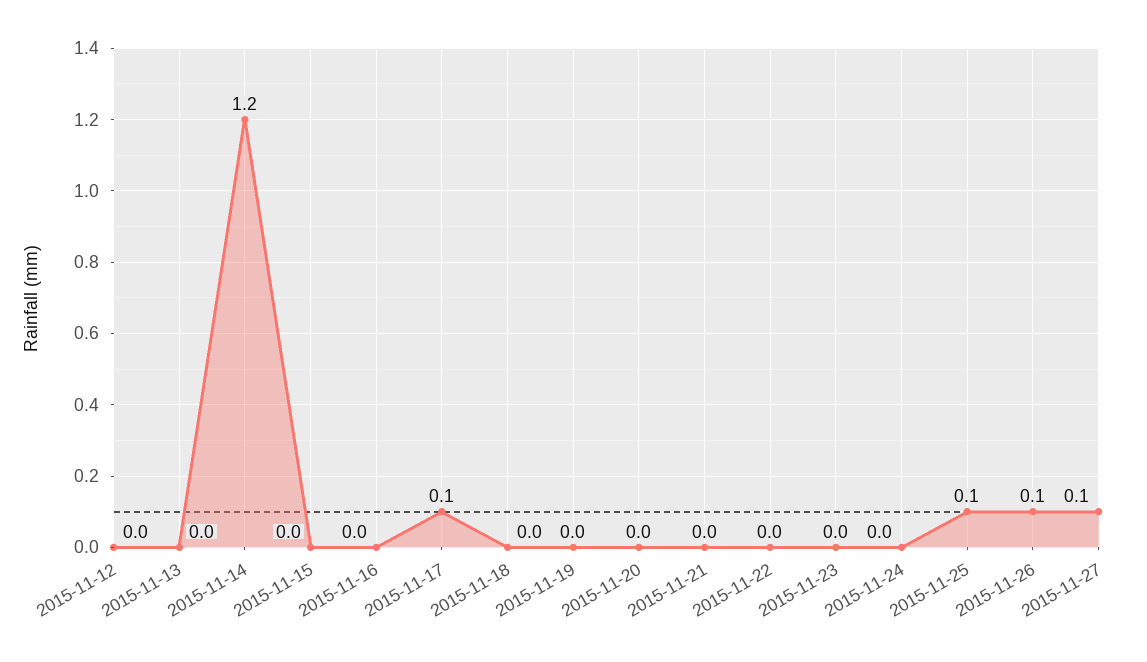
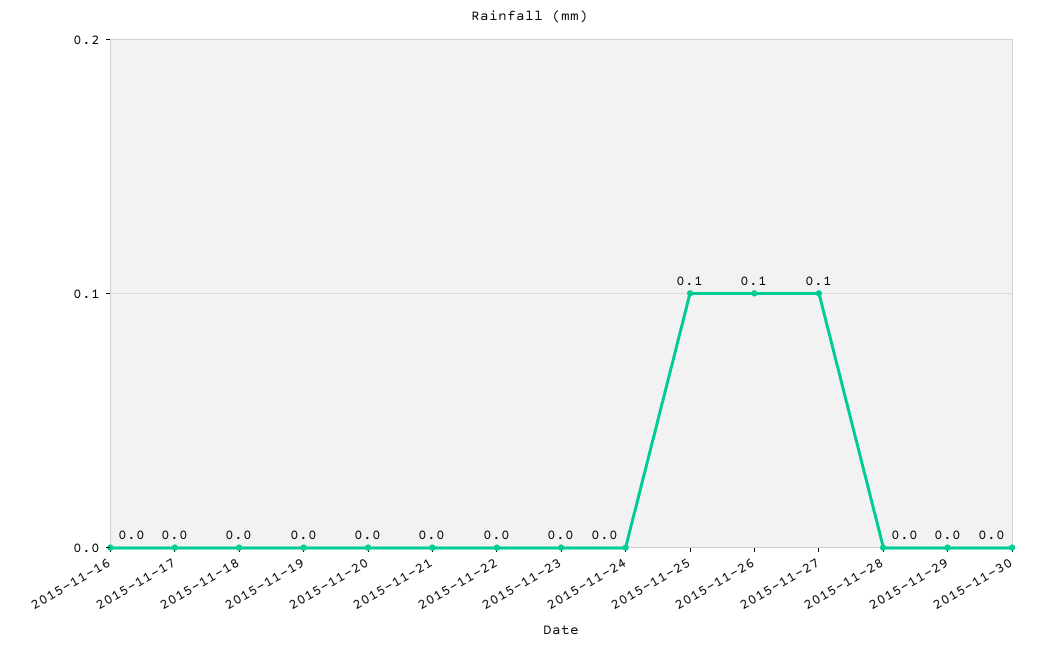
2015-11-12: 0 -> none
2015-11-13: 0 -> none
2015-11-14: 1.2 -> none
2015-11-15: 0 -> none
2015-11-17: 0.1 -> 0
2015-11-28: none -> 0
2015-11-29: none -> 0
2015-11-30: none -> 0

